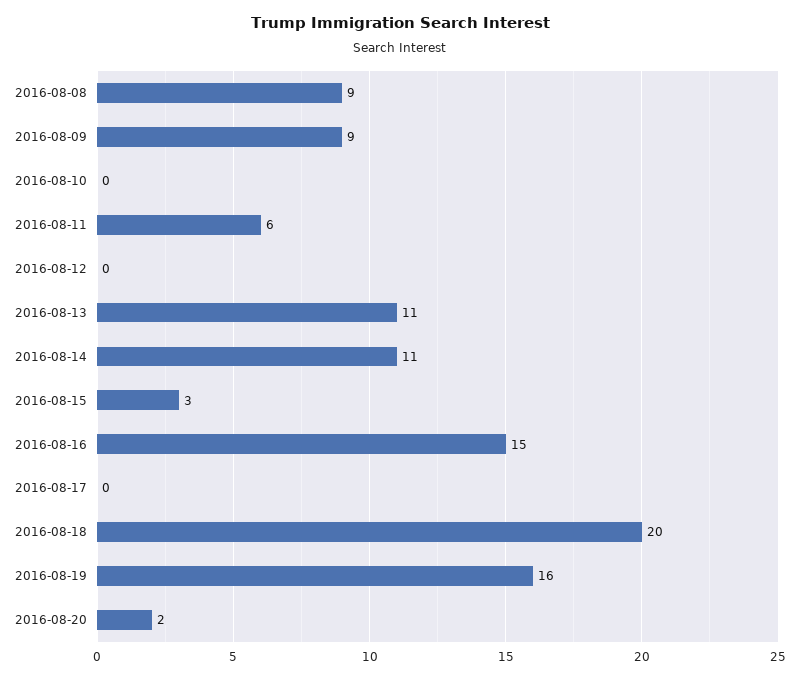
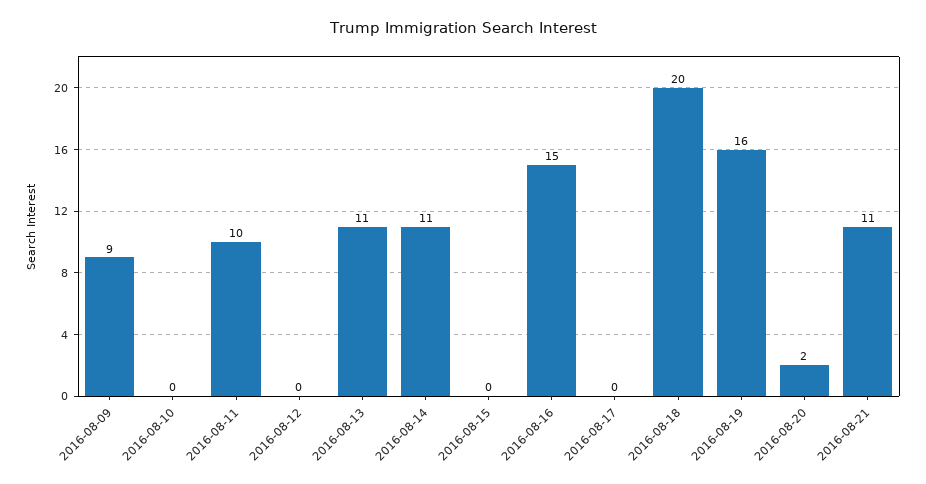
2016-08-08: 9 -> none
2016-08-11: 6 -> 10
2016-08-15: 3 -> 0
2016-08-21: none -> 11

